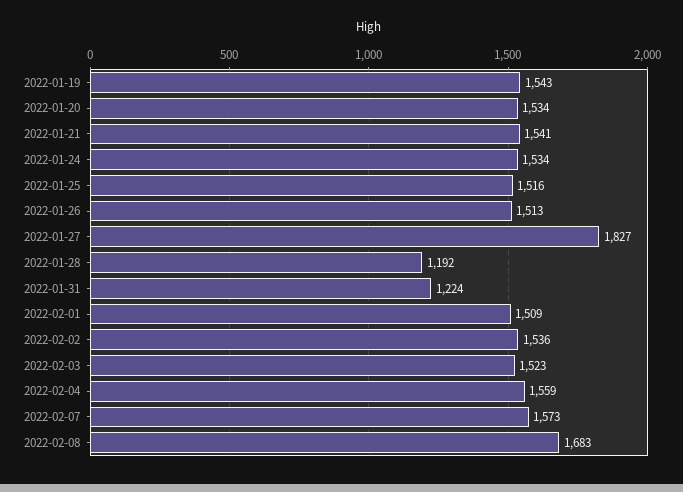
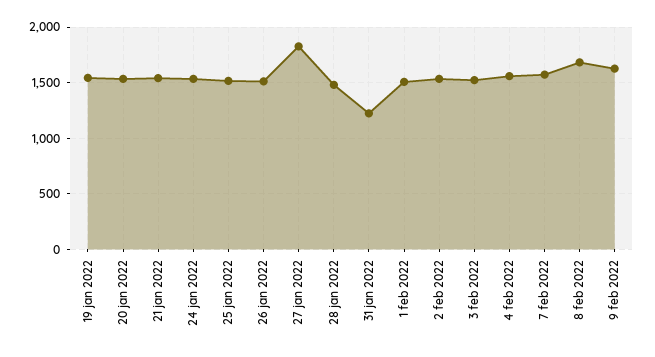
2022-01-28: 1192 -> 1500
9 feb 2022: none -> 1600

